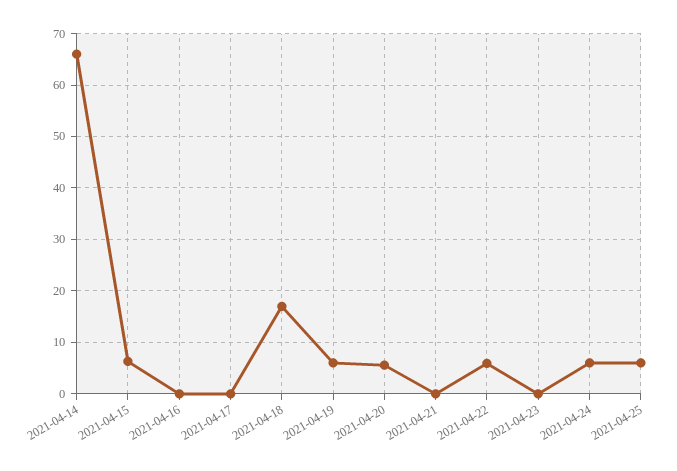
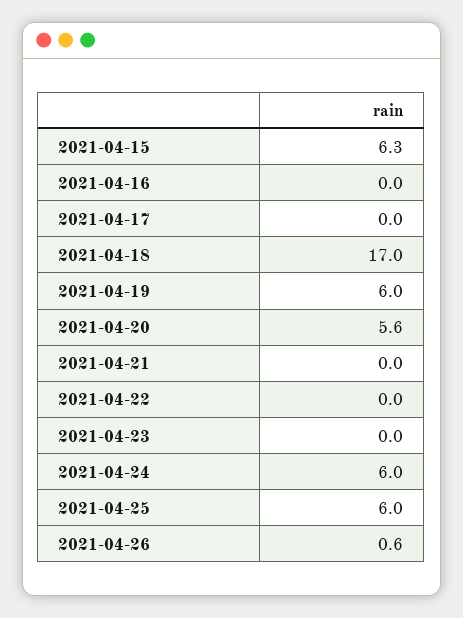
2021-04-14: 66 -> none
2021-04-22: 6 -> 0
2021-04-26: none -> 0.6

